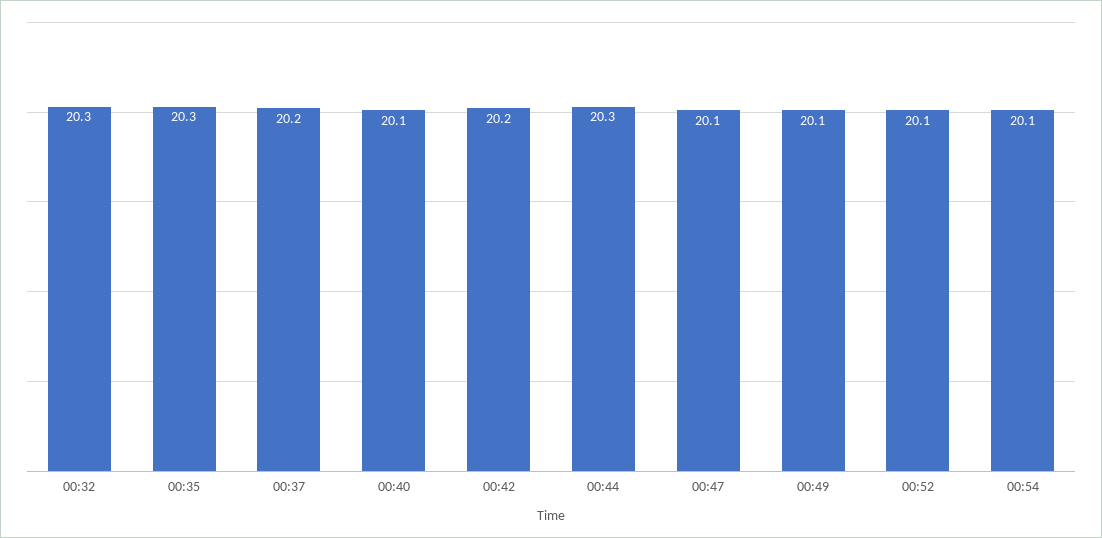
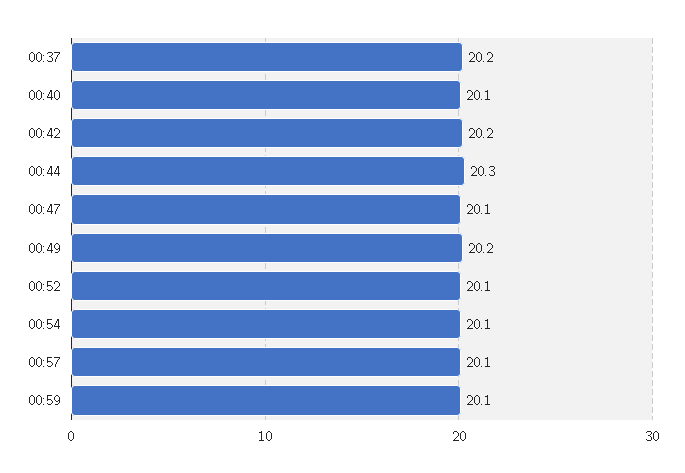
00:32: 20.3 -> none
00:35: 20.3 -> none
00:49: 20.1 -> 20.2
00:57: none -> 20.1
00:59: none -> 20.1

